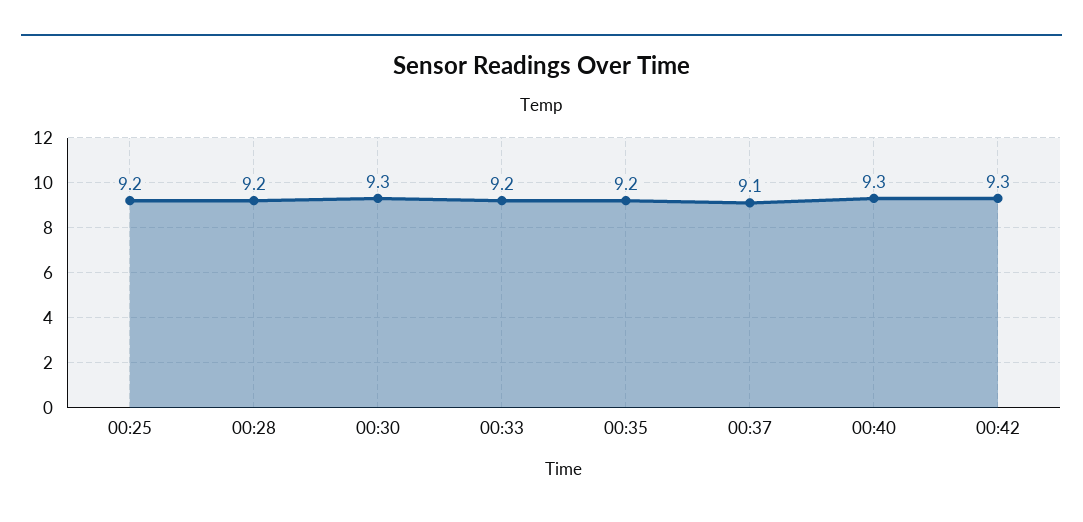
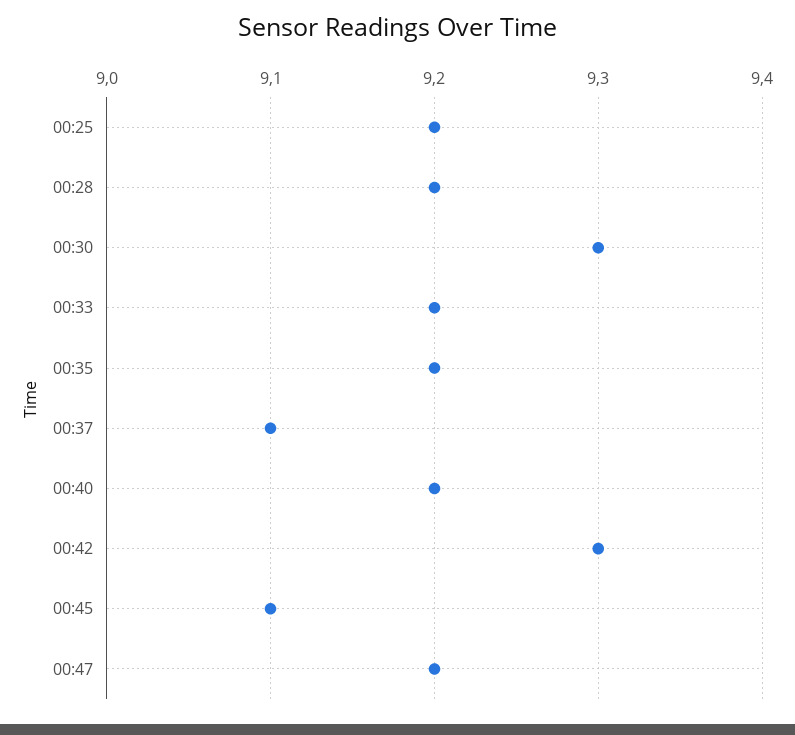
00:40: 9.3 -> 9.2
00:45: none -> 9.1
00:47: none -> 9.2

